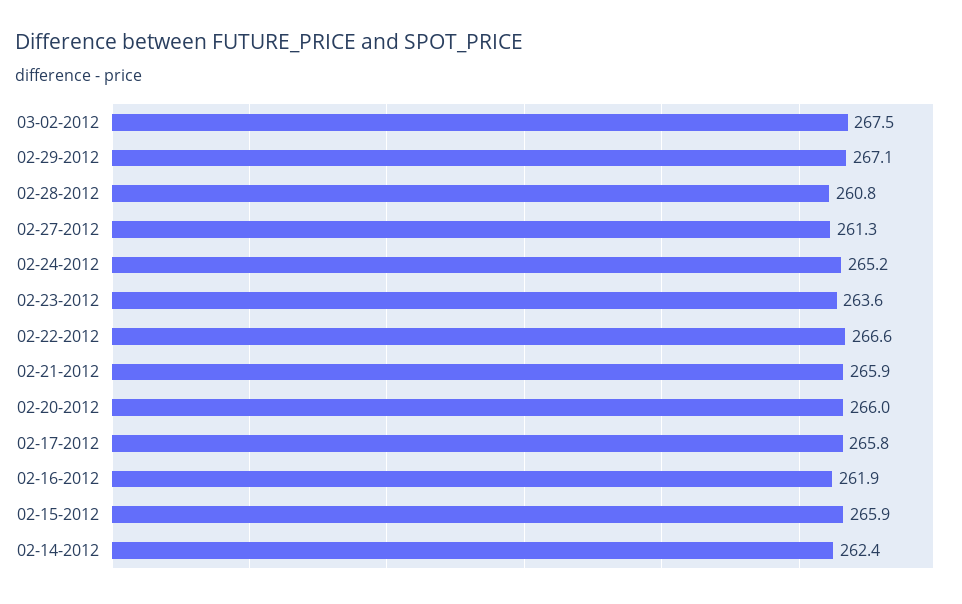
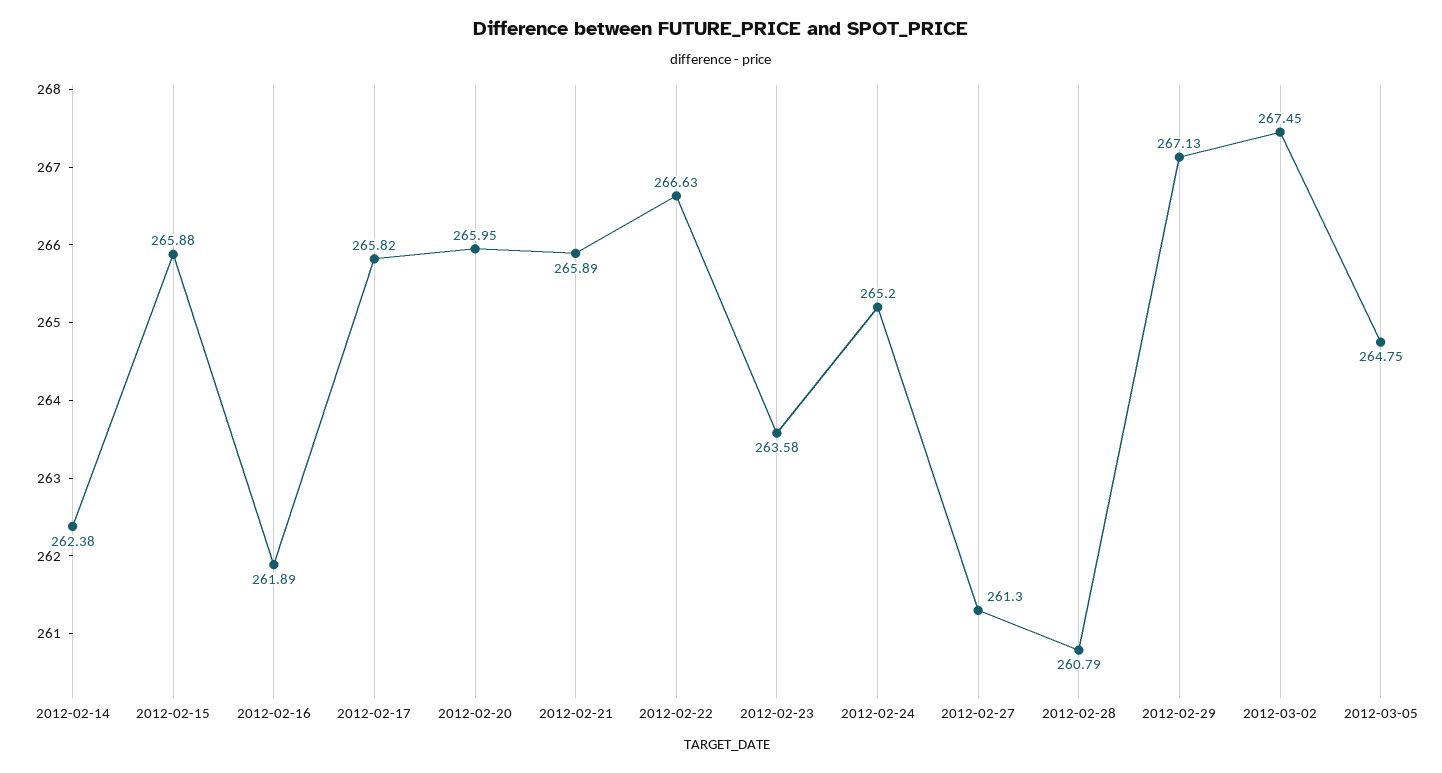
2012-03-05: none -> 264.75

